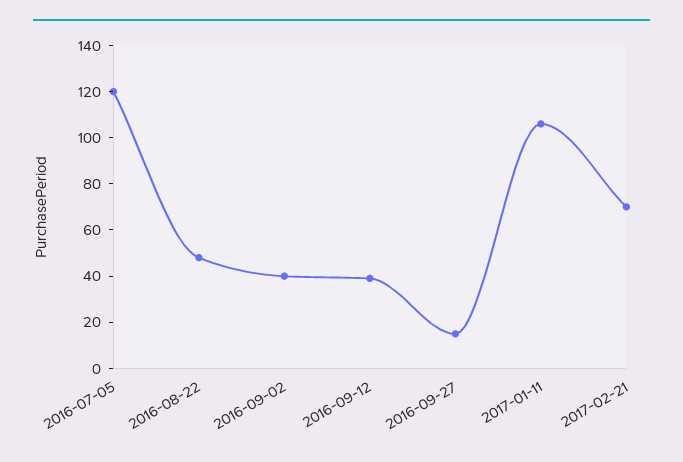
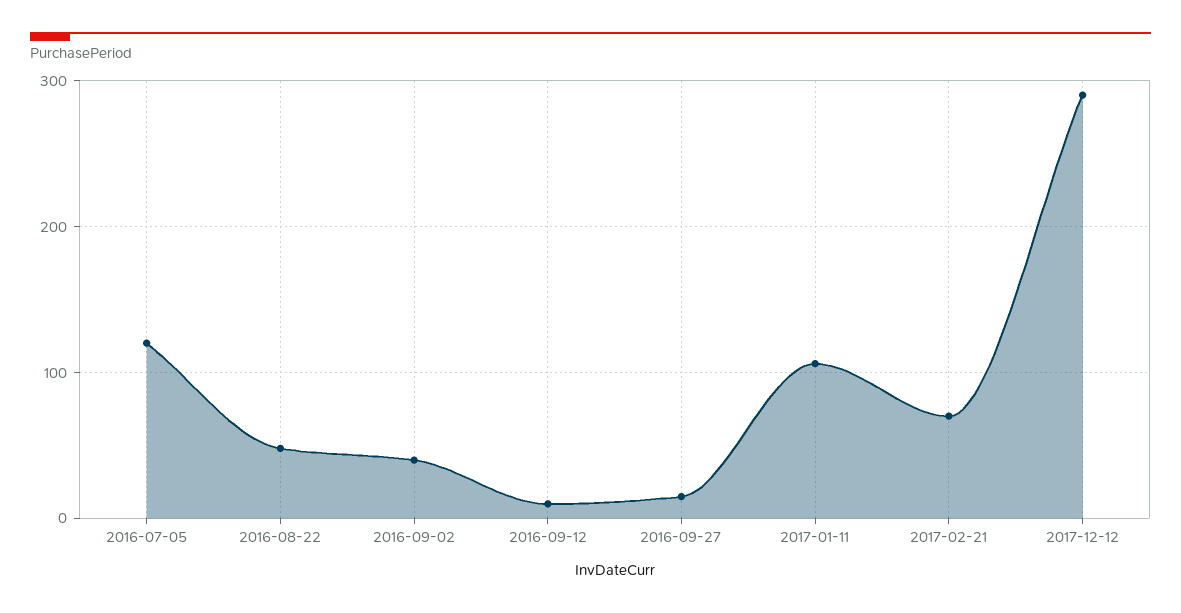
2016-09-12: 40 -> 10
2017-12-12: none -> 290

